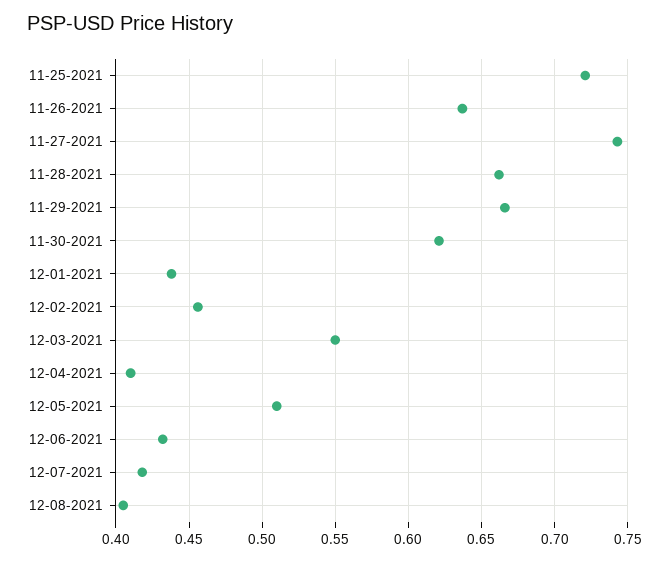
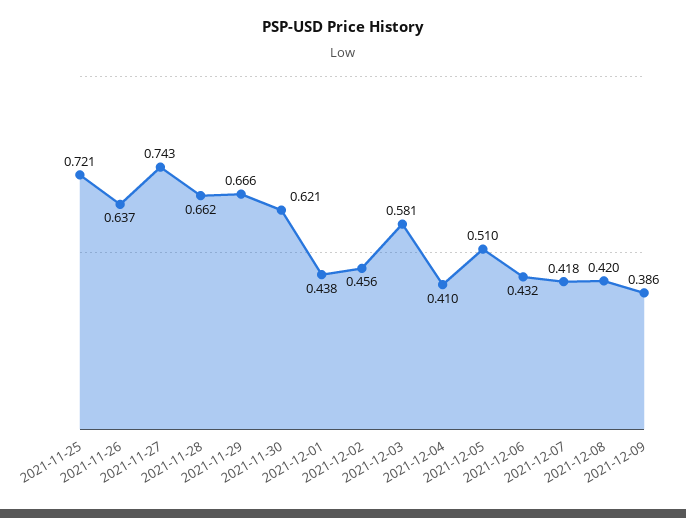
12-03-2021: 0.55 -> 0.581
12-08-2021: 0.405 -> 0.42
2021-12-09: none -> 0.386

